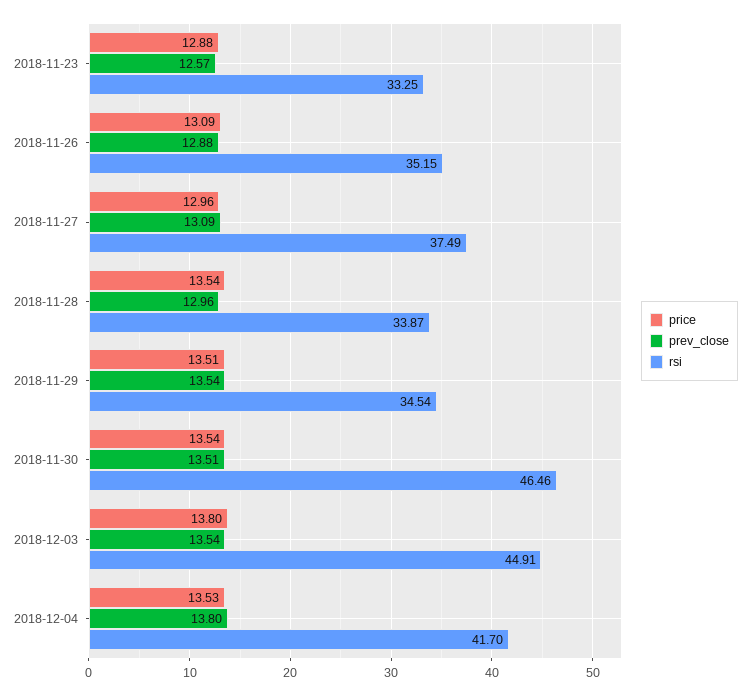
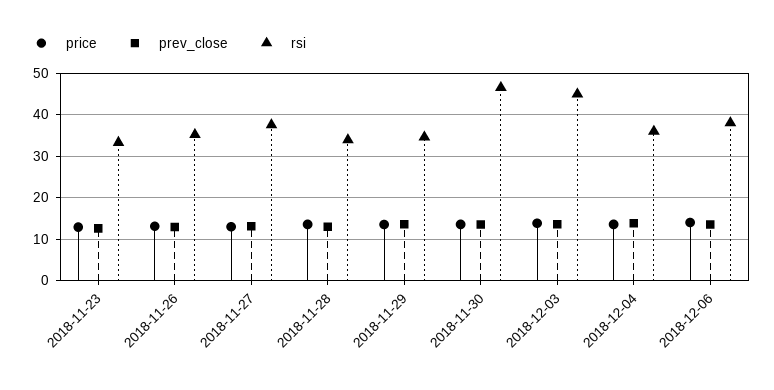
rsi, 2018-12-04: 41.7 -> 36
price, 2018-12-06: none -> 14
prev_close, 2018-12-06: none -> 14
rsi, 2018-12-06: none -> 38

